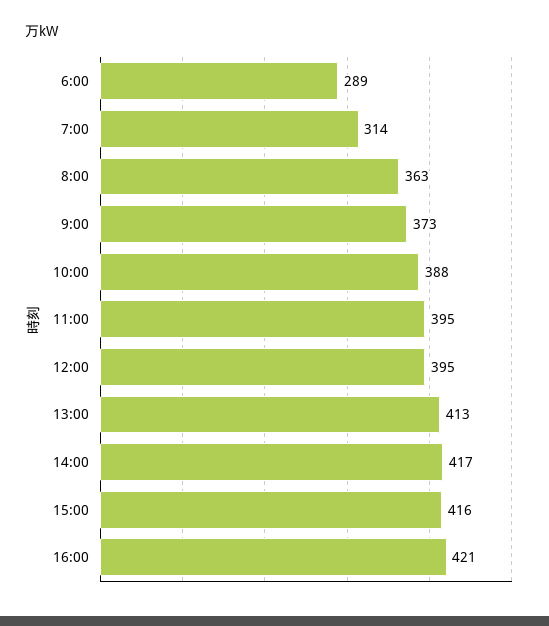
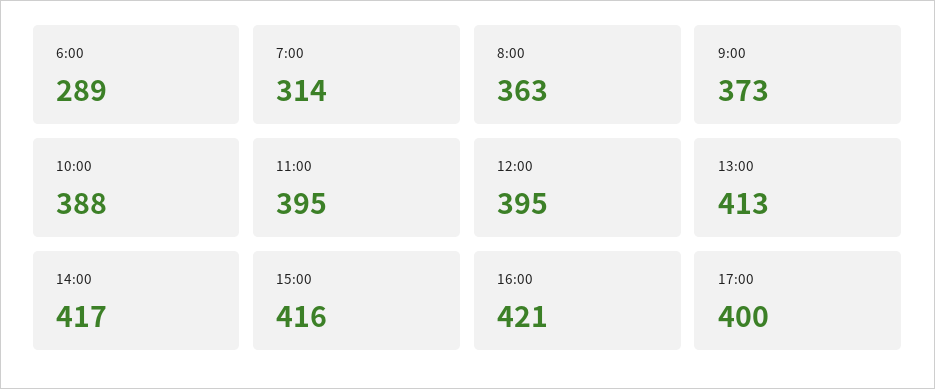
17:00: none -> 400

